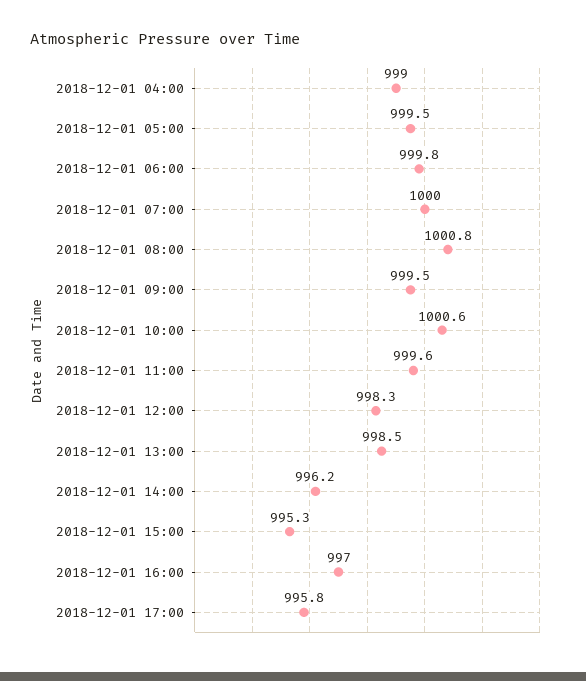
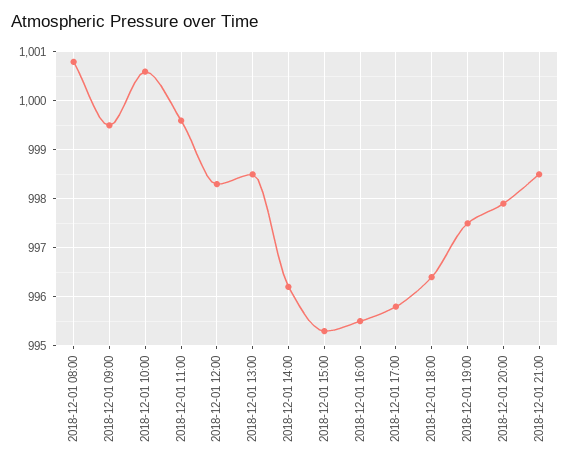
2018-12-01 04:00: 999 -> none
2018-12-01 05:00: 999.5 -> none
2018-12-01 06:00: 999.8 -> none
2018-12-01 07:00: 1000 -> none
2018-12-01 16:00: 997 -> 995.5
2018-12-01 18:00: none -> 996.5
2018-12-01 19:00: none -> 997.5
2018-12-01 20:00: none -> 998
2018-12-01 21:00: none -> 998.5

